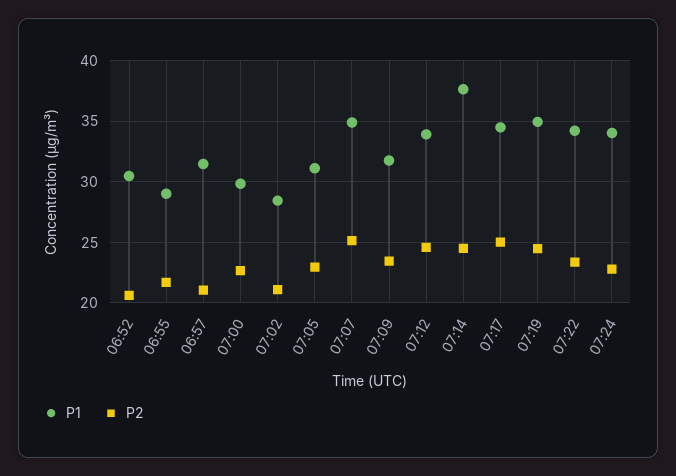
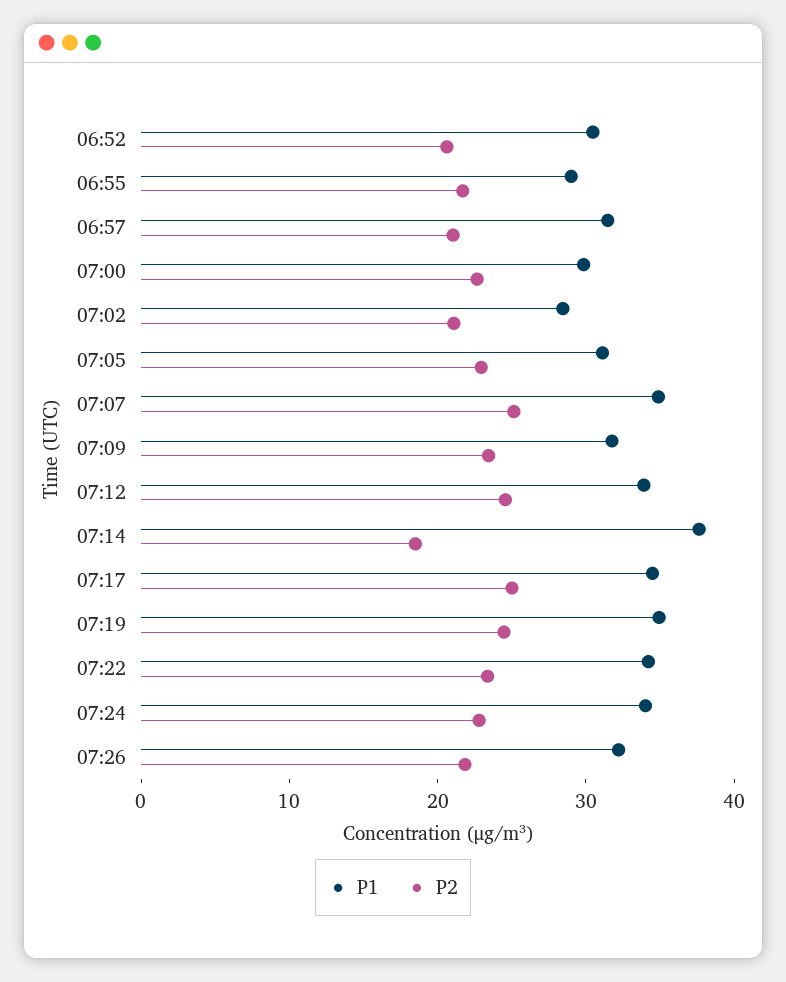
P2, 07:14: 24.5 -> 18
P1, 07:26: none -> 32
P2, 07:26: none -> 22

